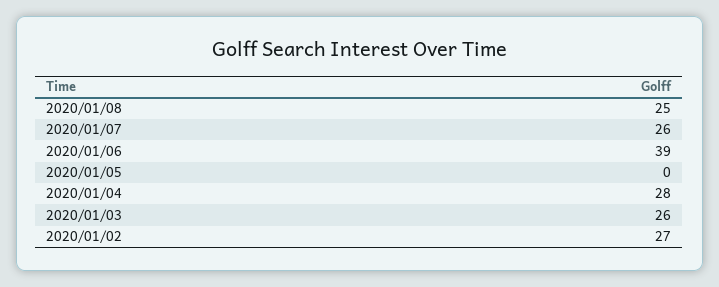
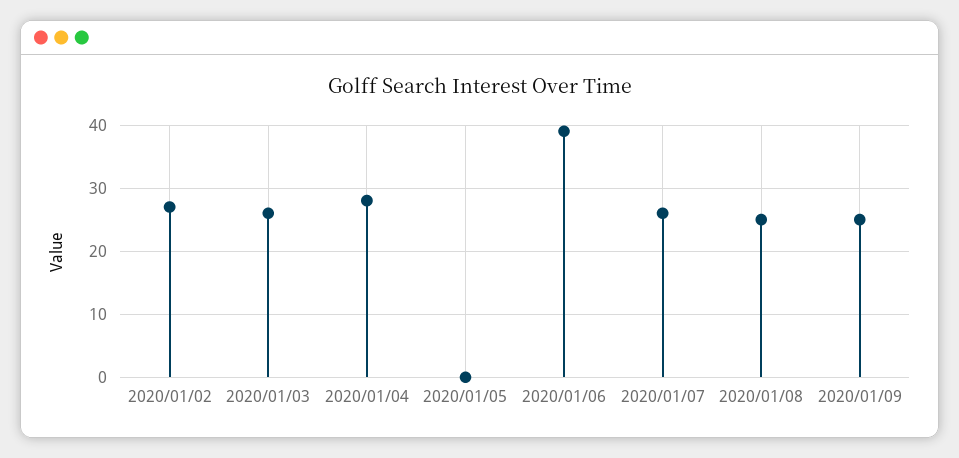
2020/01/09: none -> 25

